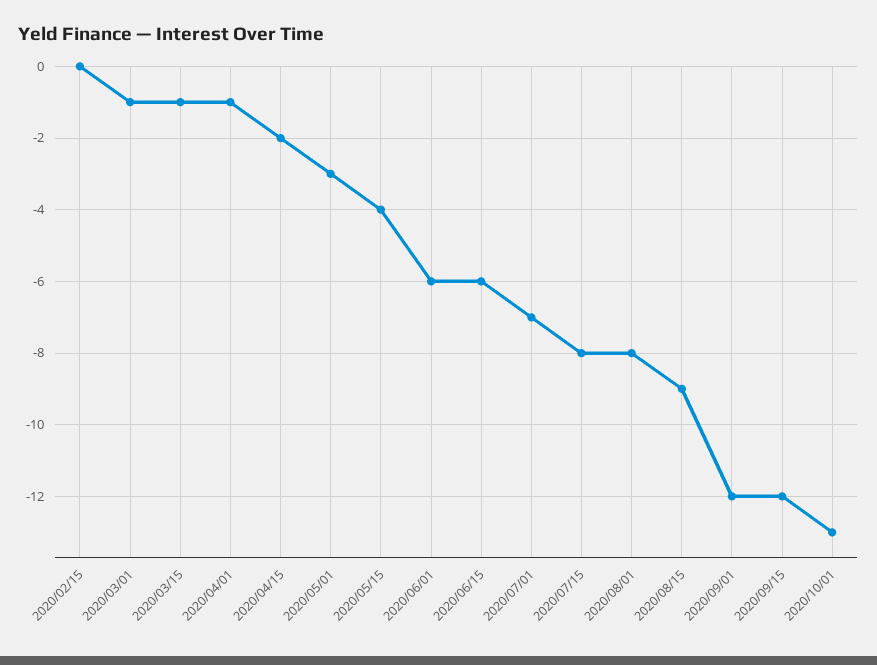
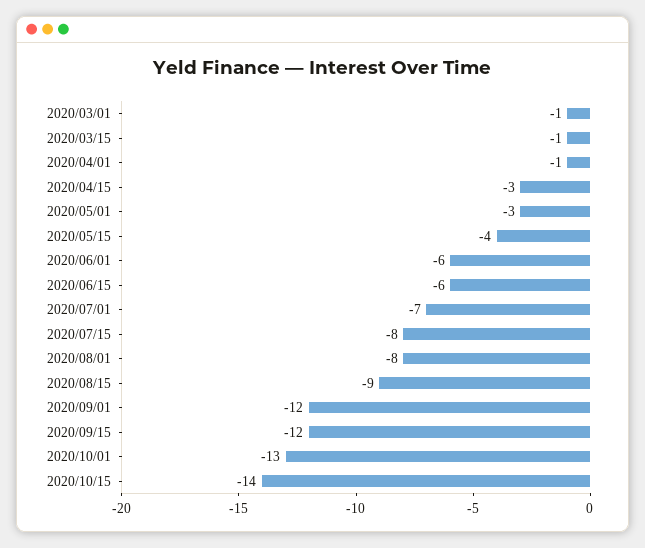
2020/02/15: 0 -> none
2020/04/15: -2 -> -3
2020/10/15: none -> -14

